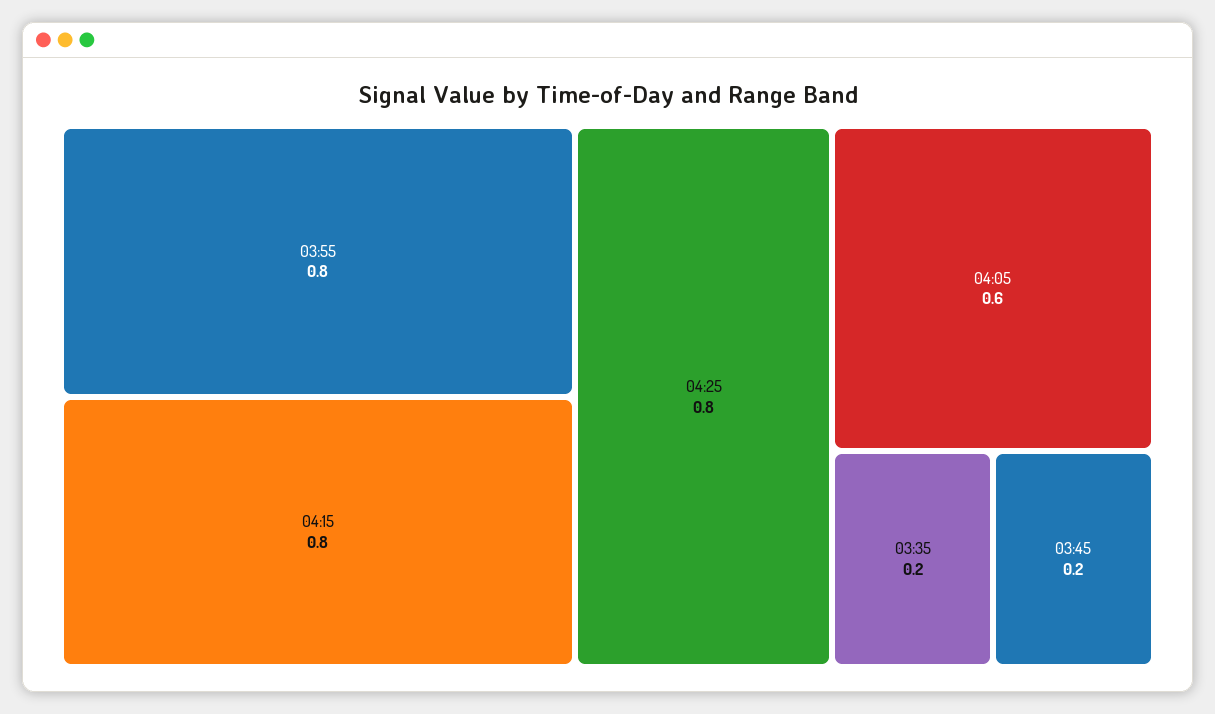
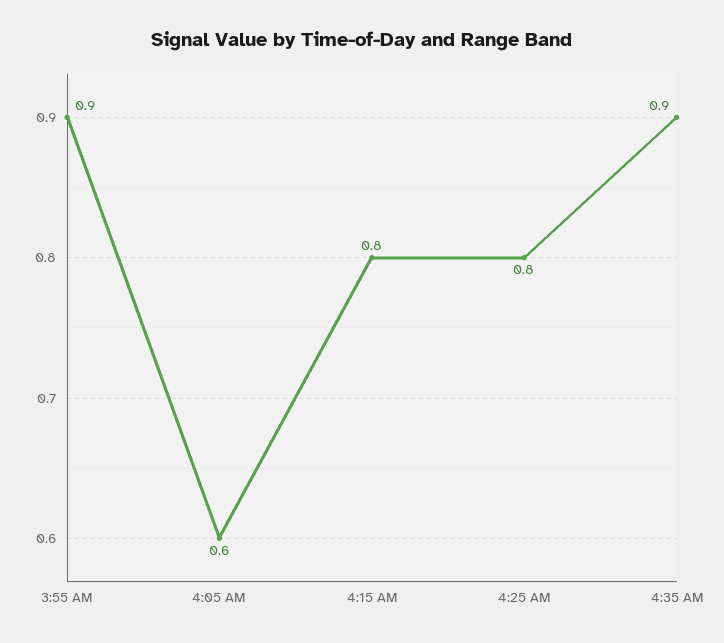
03:55: 0.8 -> 0.9
03:35: 0.2 -> none
03:45: 0.2 -> none
4:35 AM: none -> 0.9

